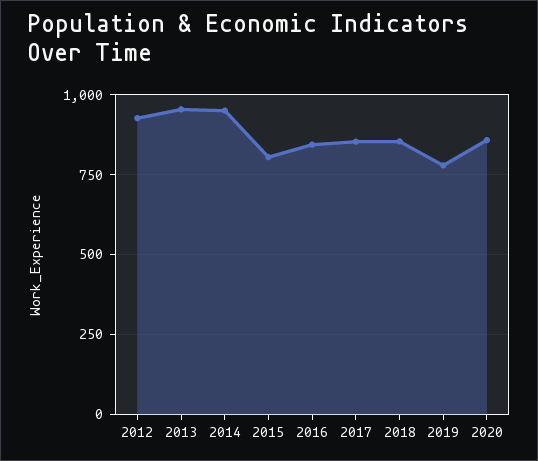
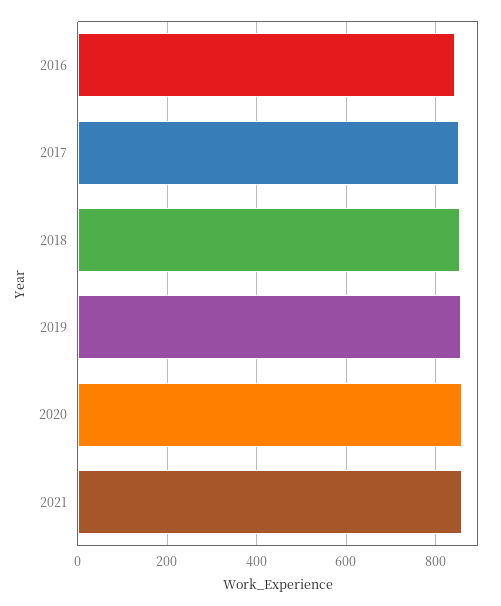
2012: 925 -> none
2013: 950 -> none
2014: 950 -> none
2015: 800 -> none
2019: 775 -> 860
2021: none -> 860

